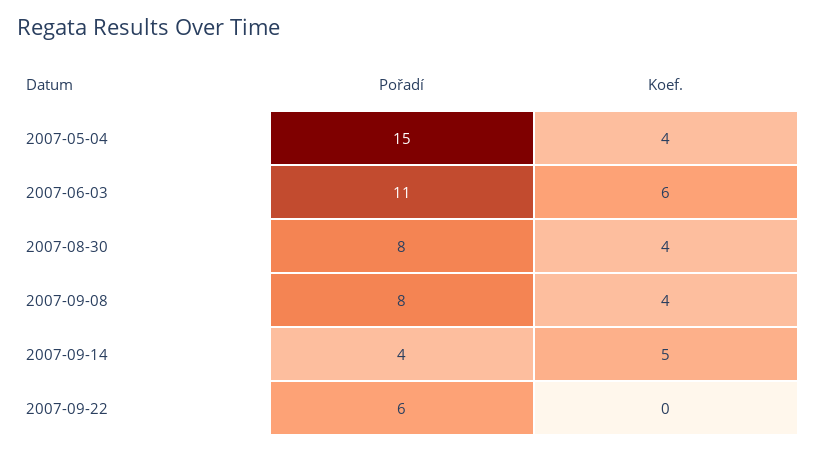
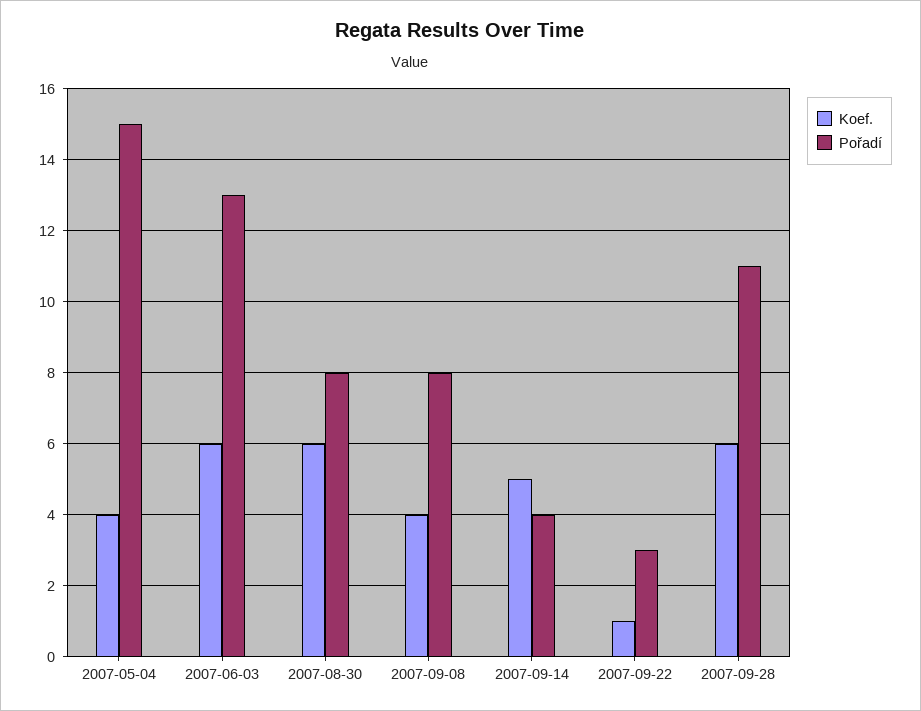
Pořadí, 2007-06-03: 11 -> 13
Koef., 2007-08-30: 4 -> 6
Pořadí, 2007-09-22: 6 -> 3
Koef., 2007-09-22: 0 -> 1
Koef., 2007-09-28: none -> 6
Pořadí, 2007-09-28: none -> 11

